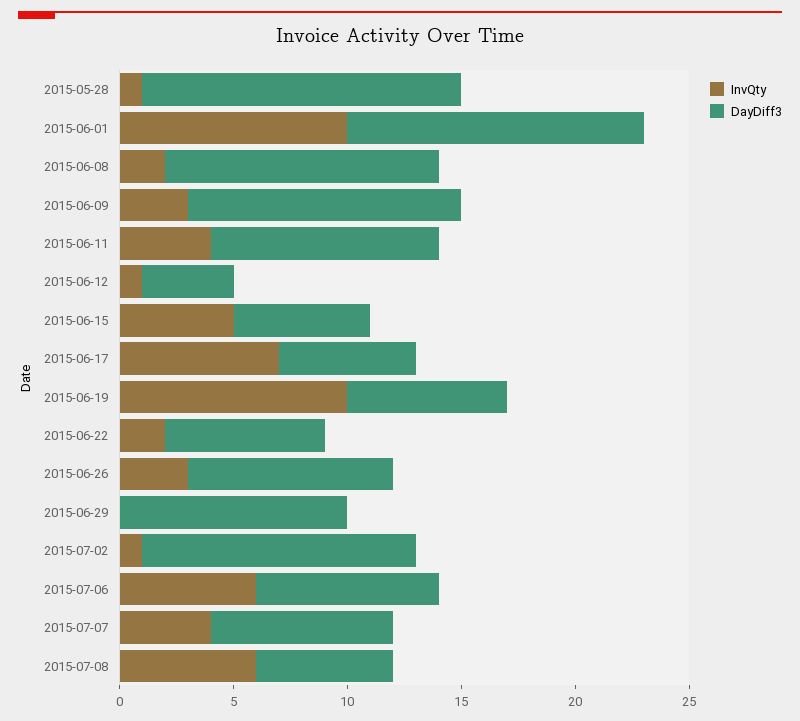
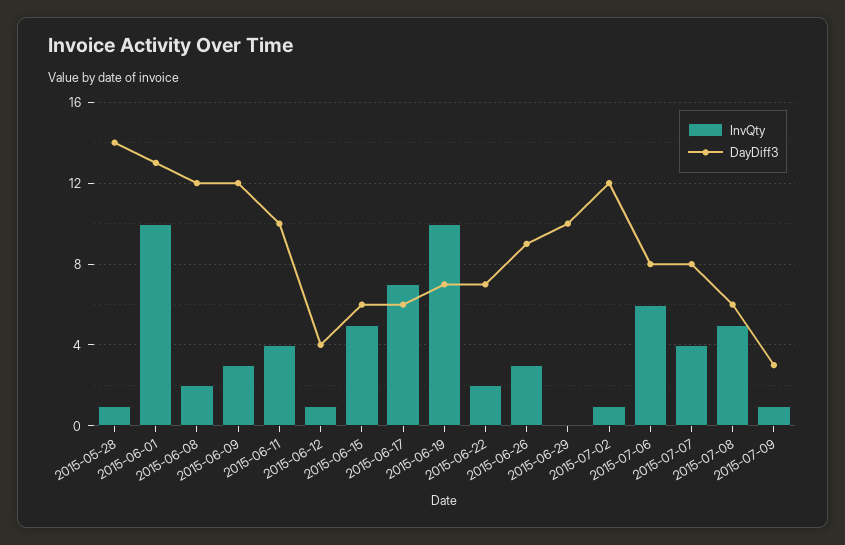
InvQty, 2015-07-08: 6 -> 5
InvQty, 2015-07-09: none -> 1
DayDiff3, 2015-07-09: none -> 3

